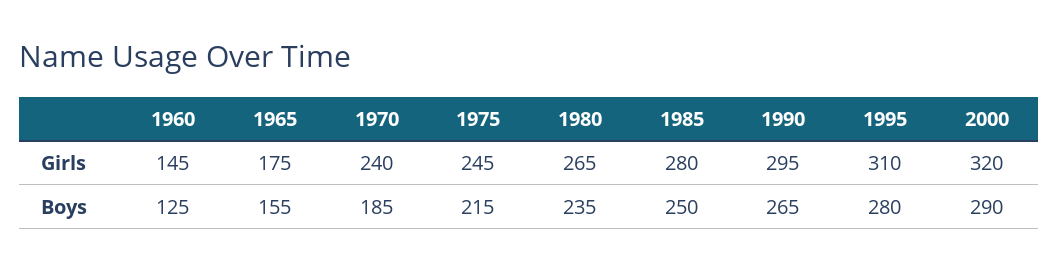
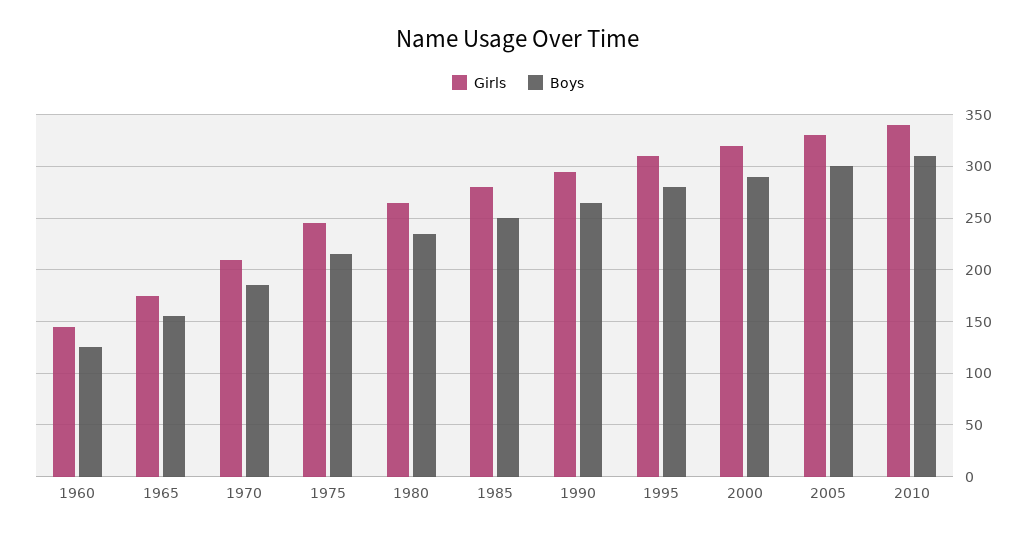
Girls, 1970: 240 -> 210
Girls, 2005: none -> 330
Boys, 2005: none -> 300
Girls, 2010: none -> 340
Boys, 2010: none -> 310

